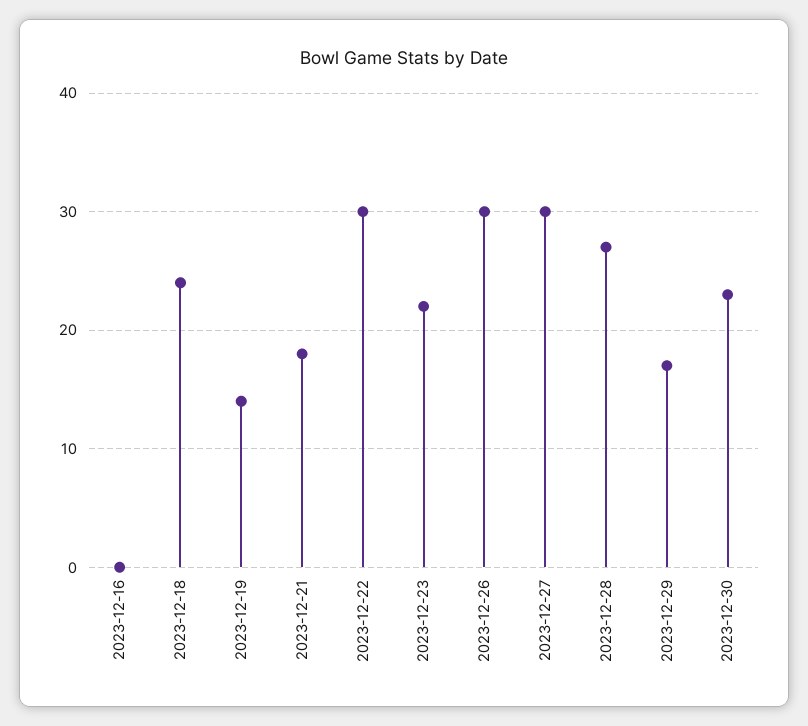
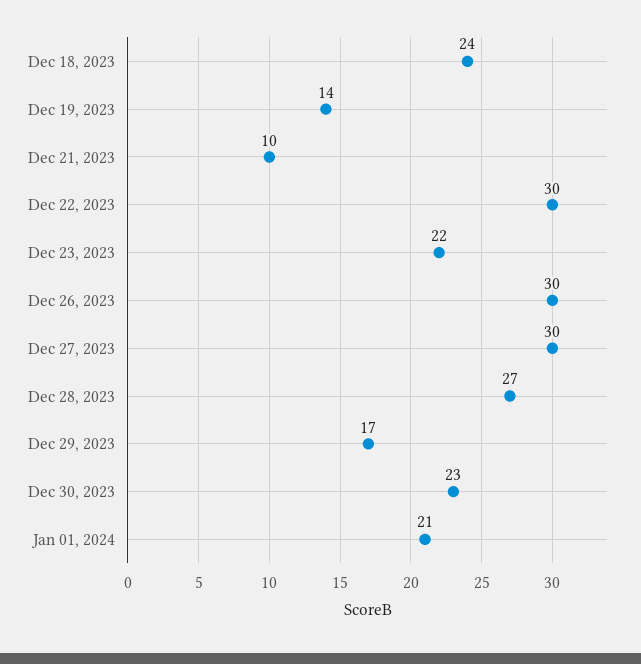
2023-12-16: 0 -> none
2023-12-21: 18 -> 10
Jan 01, 2024: none -> 21

